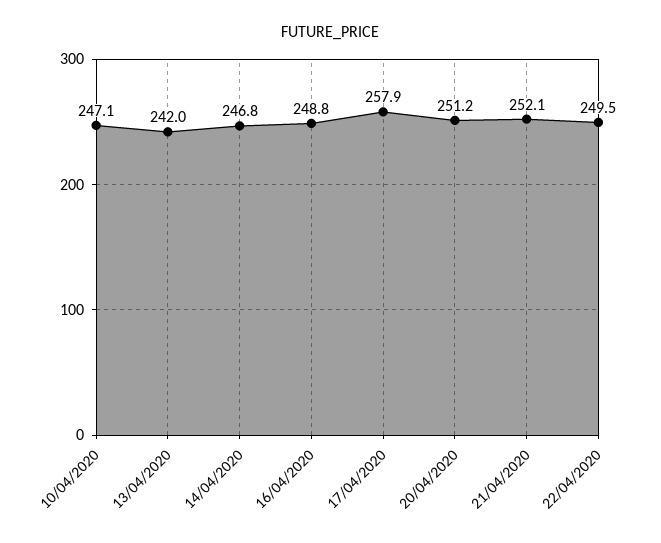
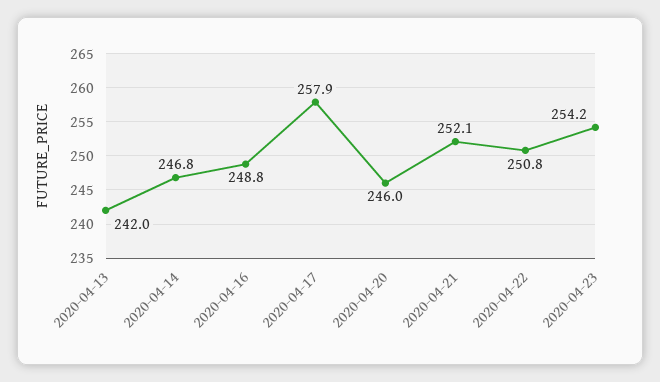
10/04/2020: 247.1 -> none
20/04/2020: 251.2 -> 246
22/04/2020: 249.5 -> 250.8
2020-04-23: none -> 254.2

